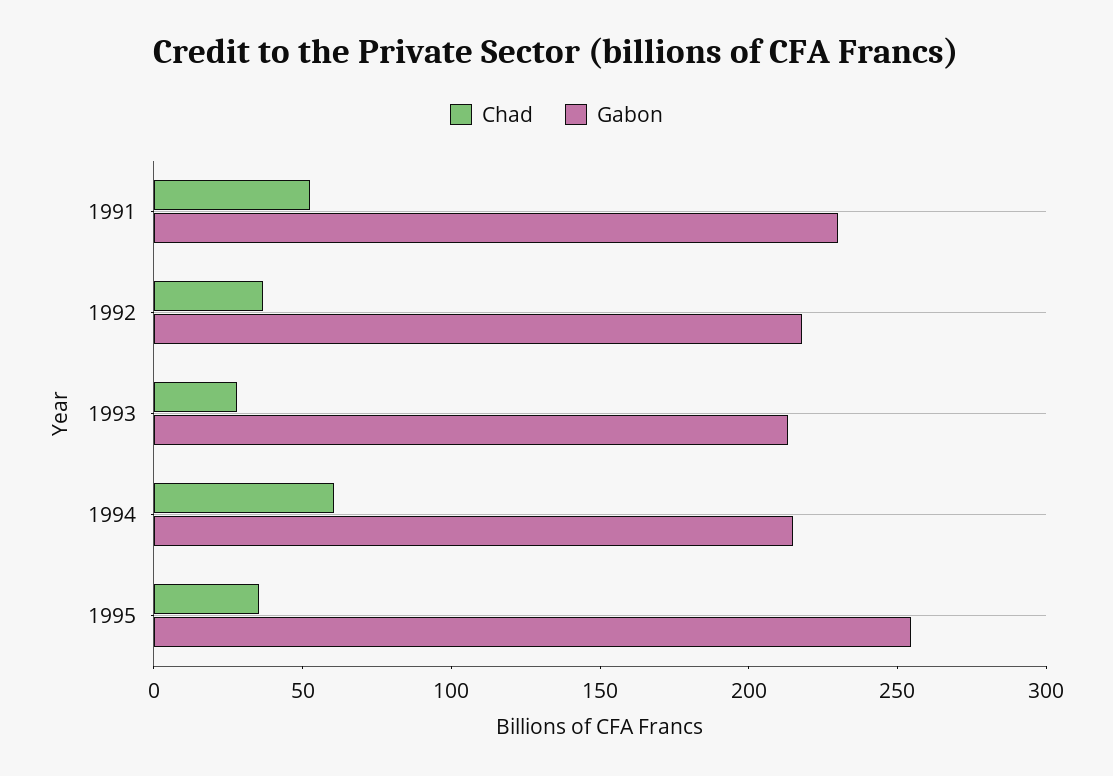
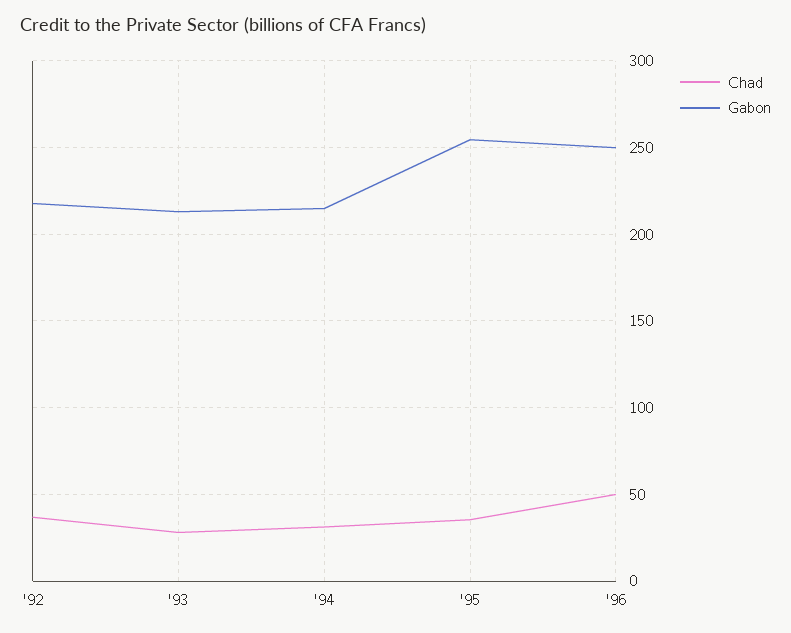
Chad, 1991: 50 -> none
Gabon, 1991: 230 -> none
Chad, 1994: 60 -> 30
Chad, '96: none -> 50
Gabon, '96: none -> 250

